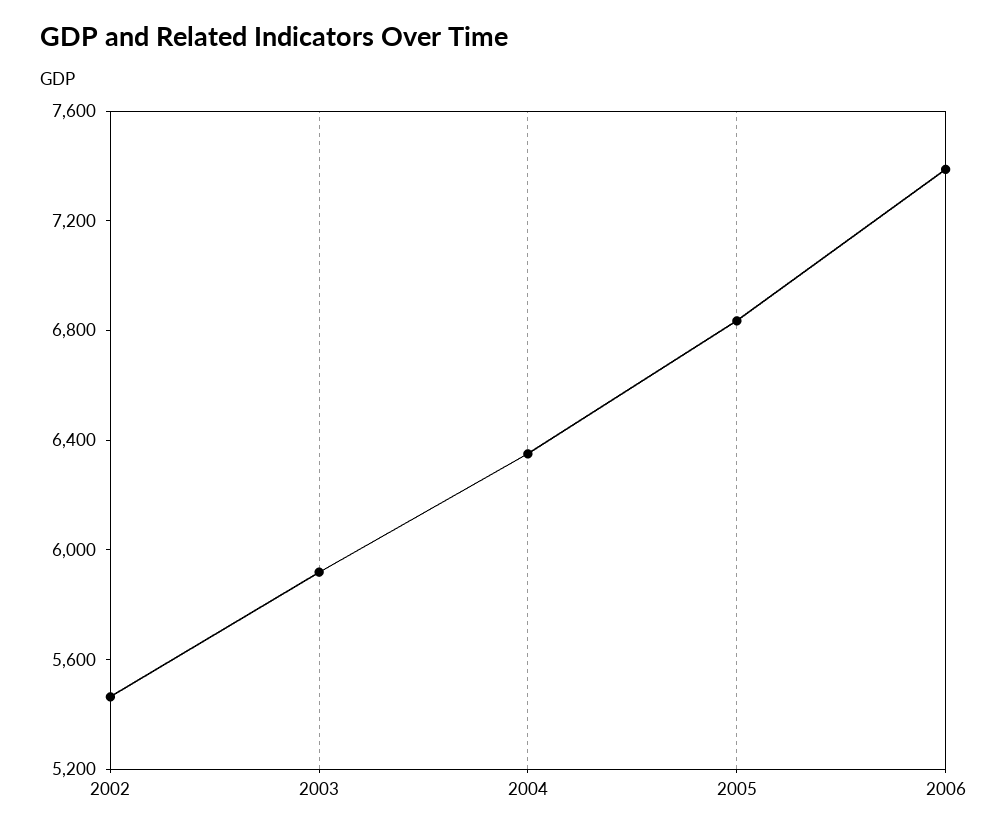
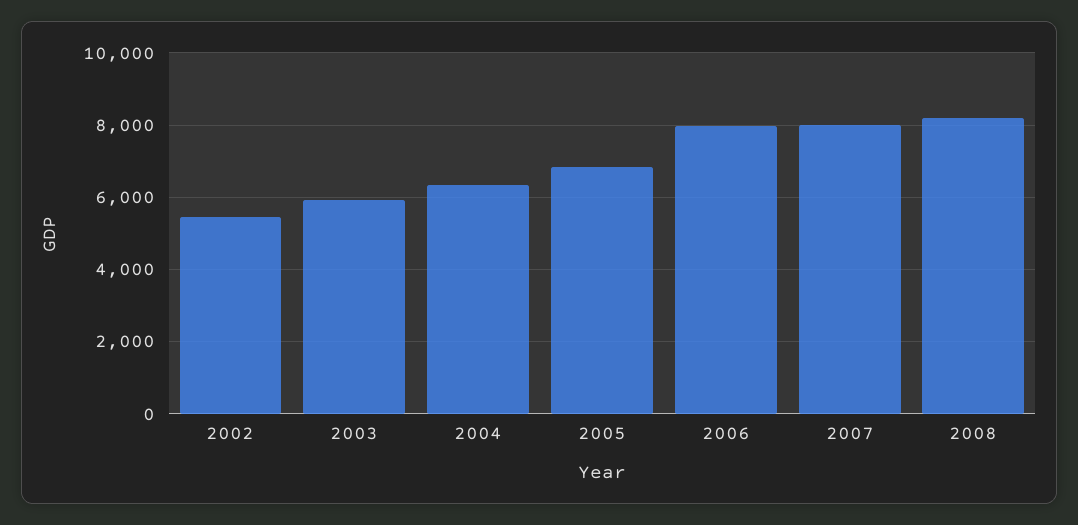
2006: 7400 -> 8000
2007: none -> 8000
2008: none -> 8200

